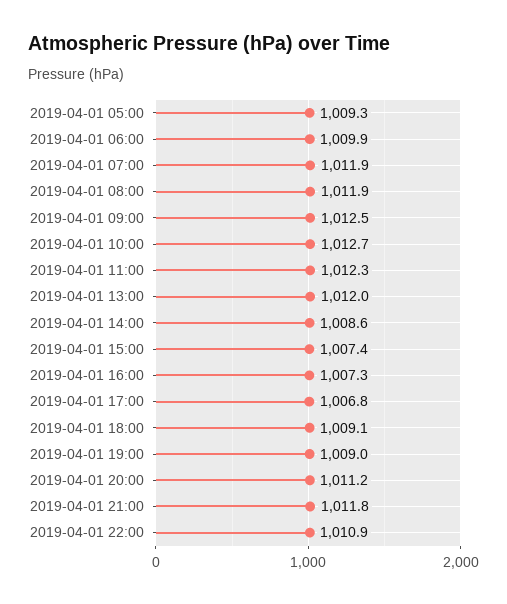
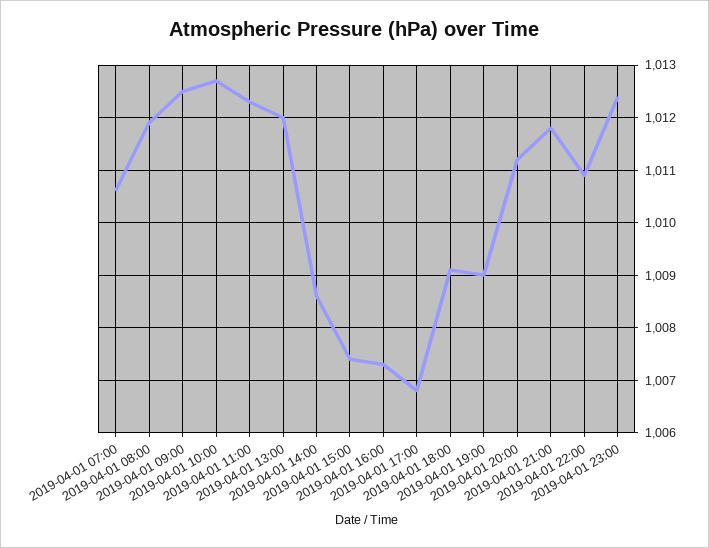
2019-04-01 05:00: 1009.3 -> none
2019-04-01 06:00: 1009.9 -> none
2019-04-01 07:00: 1011.9 -> 1010.5
2019-04-01 23:00: none -> 1012.5

